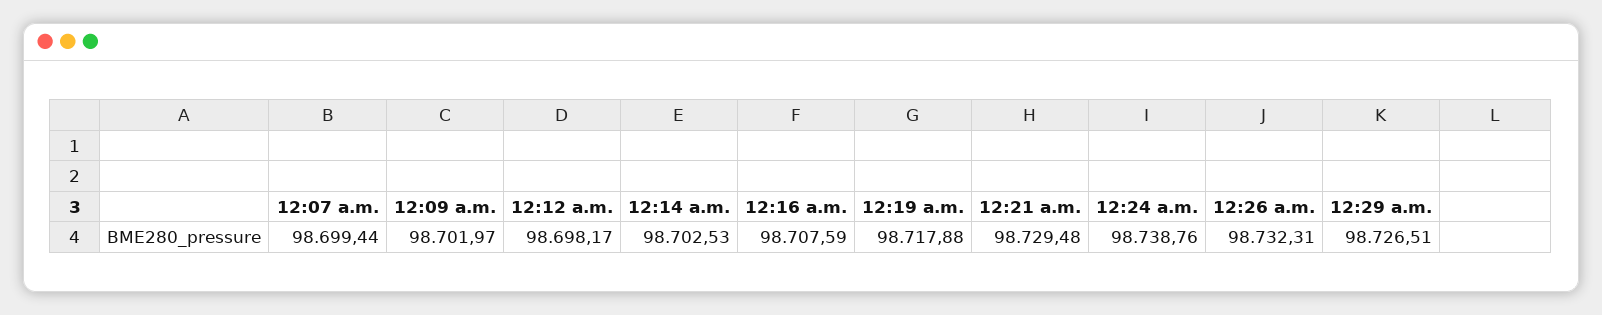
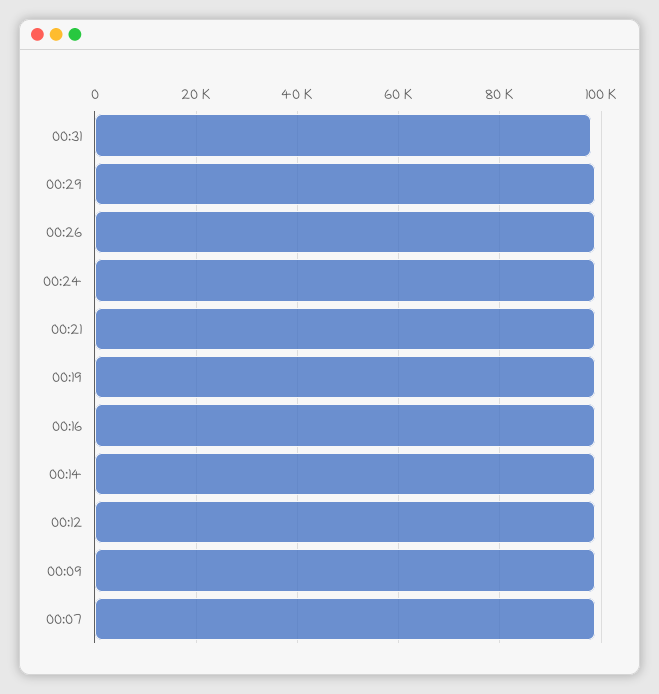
00:31: none -> 98000

